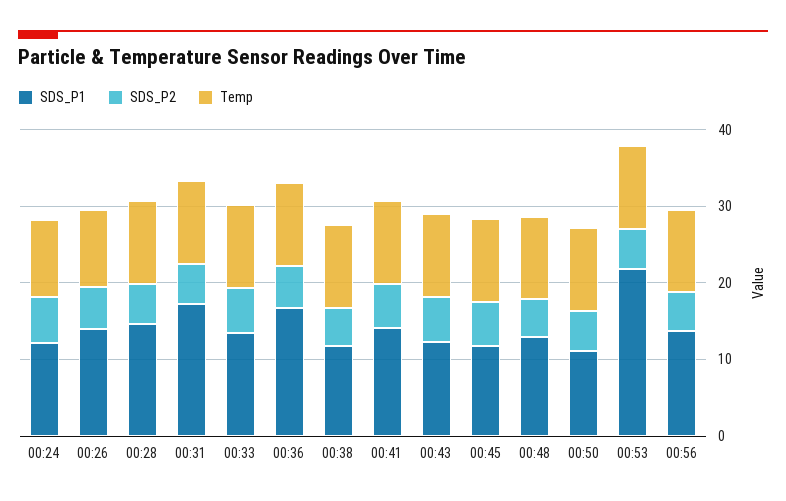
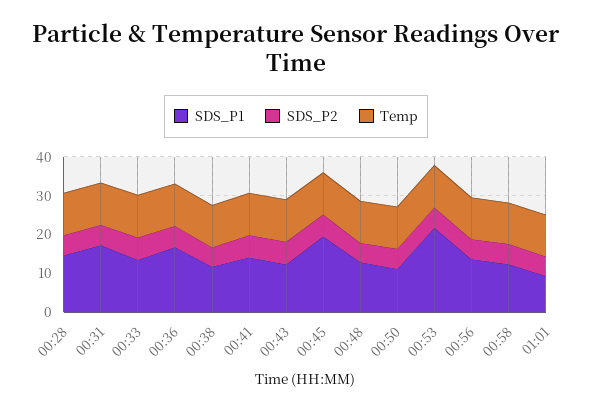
SDS_P1, 00:24: 12 -> none
SDS_P2, 00:24: 6 -> none
Temp, 00:24: 10 -> none
SDS_P1, 00:26: 14 -> none
SDS_P2, 00:26: 6 -> none
Temp, 00:26: 10 -> none
SDS_P1, 00:45: 12 -> 20
SDS_P1, 00:58: none -> 12.5
SDS_P2, 00:58: none -> 5
Temp, 00:58: none -> 10
SDS_P1, 01:01: none -> 10
SDS_P2, 01:01: none -> 5
Temp, 01:01: none -> 10

